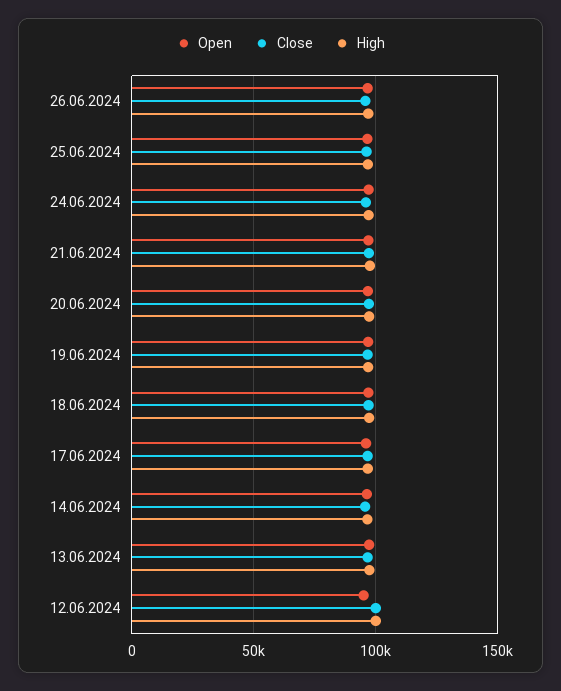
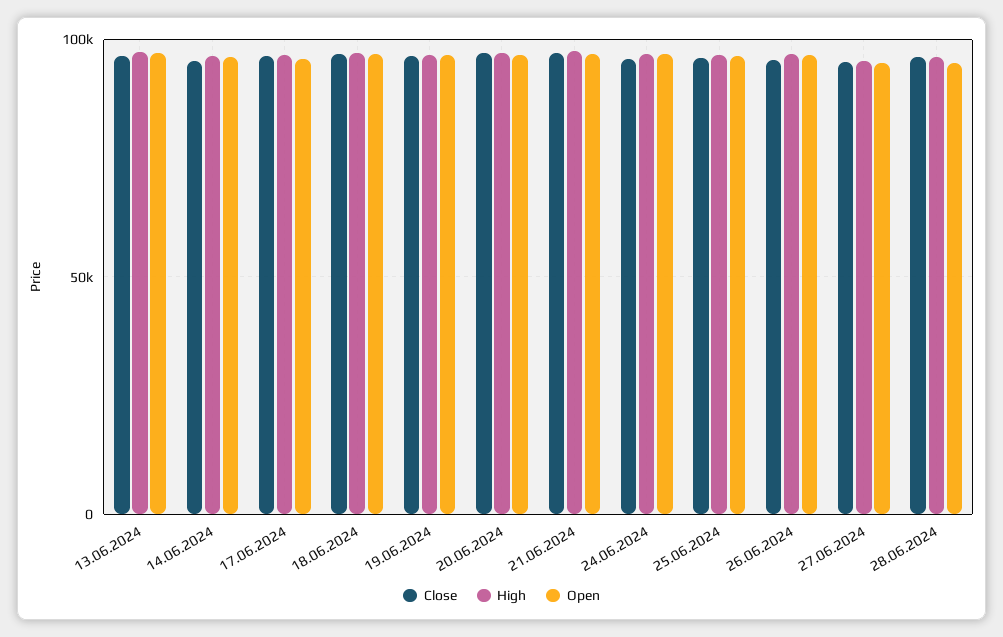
Open, 12.06.2024: 95000 -> none
Close, 12.06.2024: 100000 -> none
High, 12.06.2024: 100000 -> none
Close, 27.06.2024: none -> 95000
High, 27.06.2024: none -> 95000
Open, 27.06.2024: none -> 95000
Close, 28.06.2024: none -> 95000
High, 28.06.2024: none -> 95000
Open, 28.06.2024: none -> 95000

